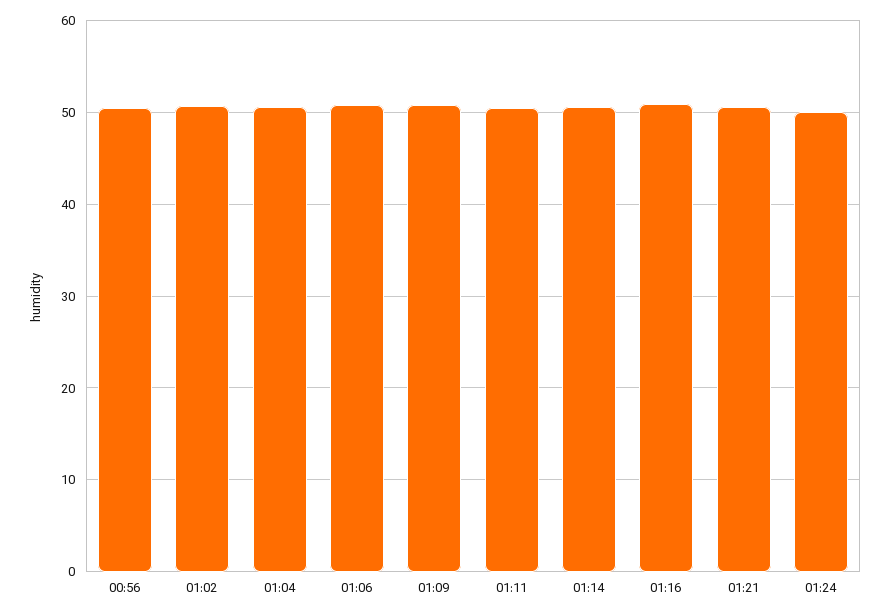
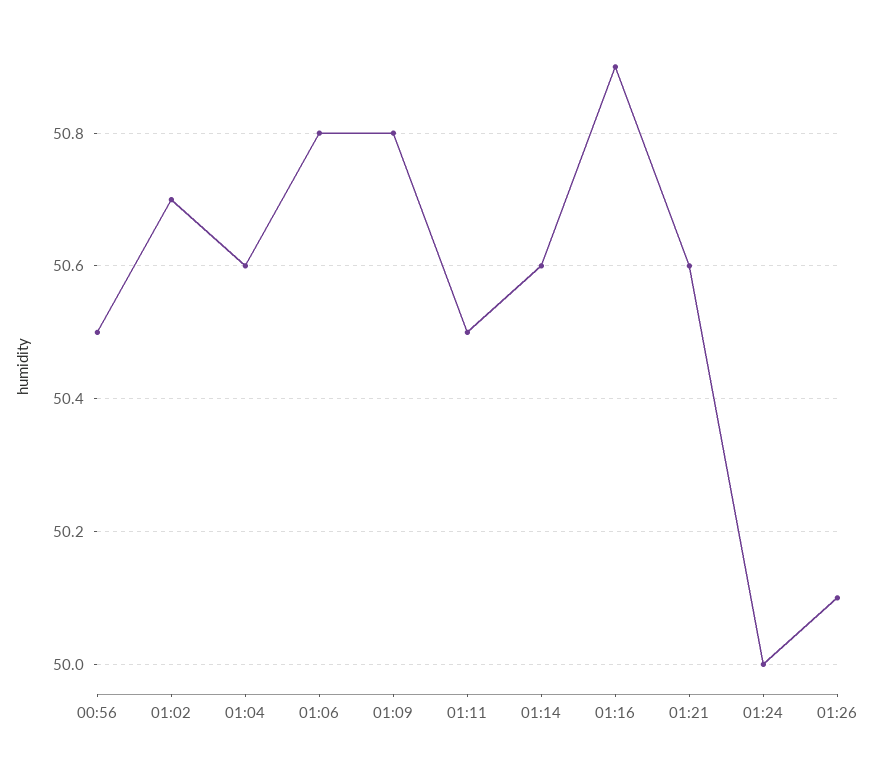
01:26: none -> 50.1

